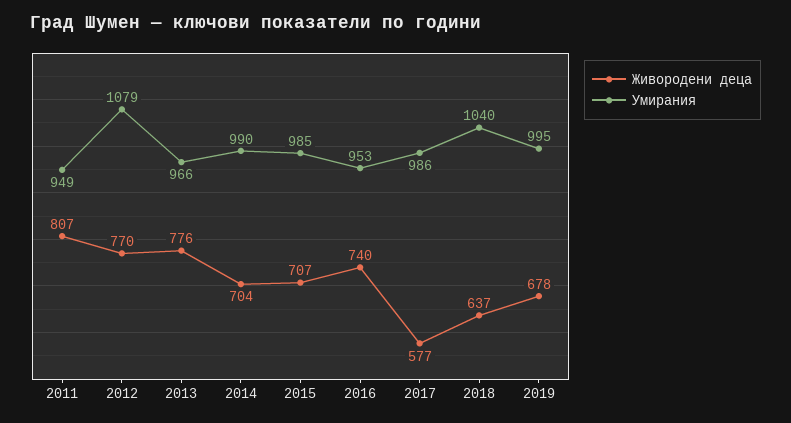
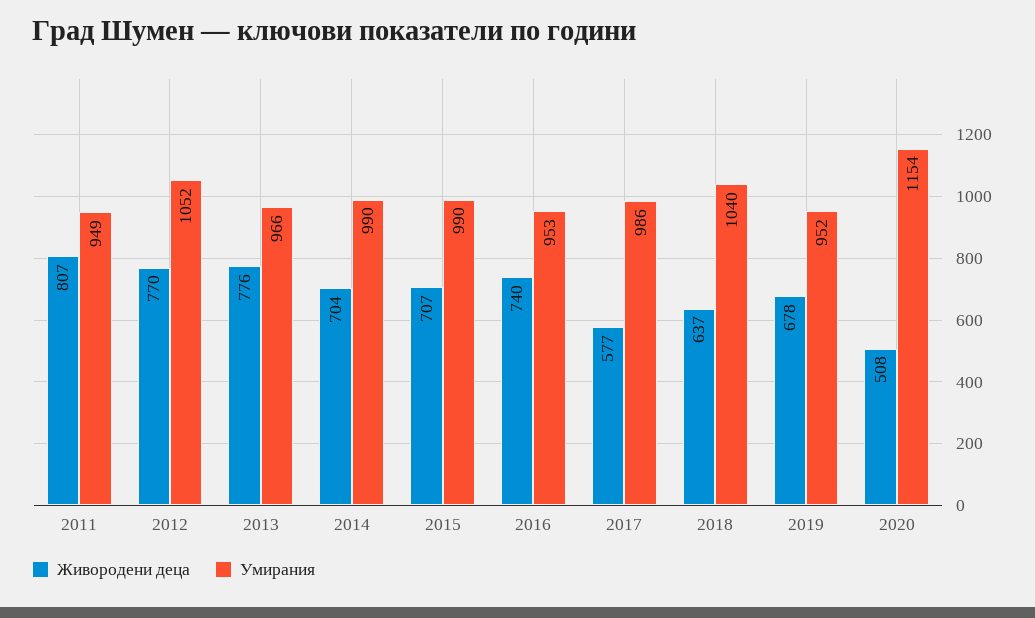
Умирания, 2012: 1079 -> 1052
Умирания, 2015: 985 -> 990
Умирания, 2019: 995 -> 952
Живородени деца, 2020: none -> 508
Умирания, 2020: none -> 1154

